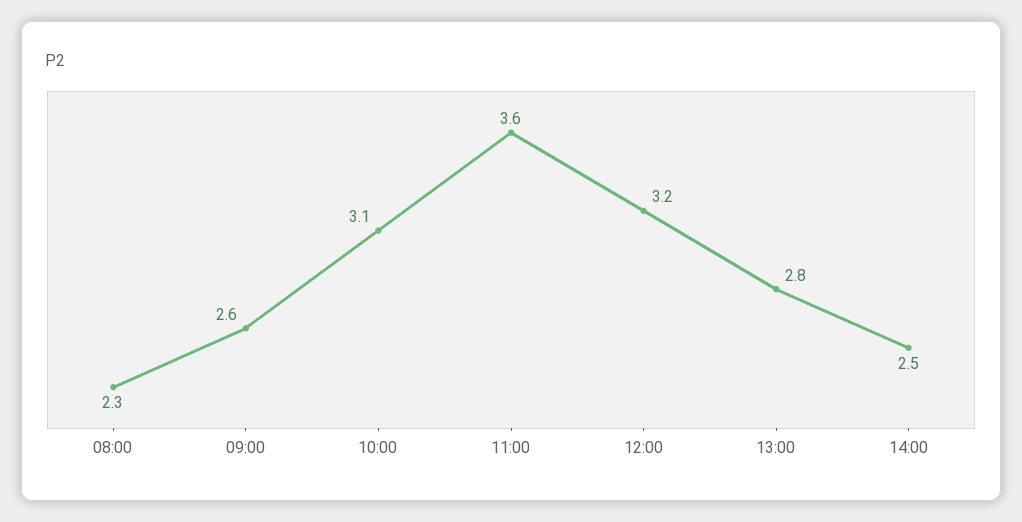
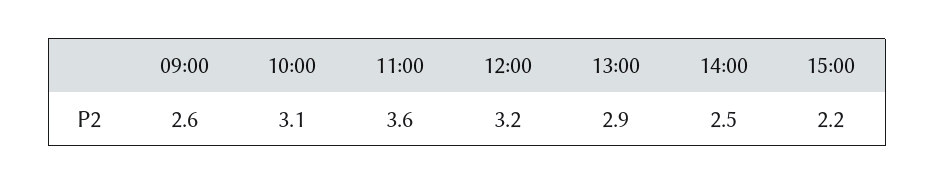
08:00: 2.3 -> none
13:00: 2.8 -> 2.9
15:00: none -> 2.2

